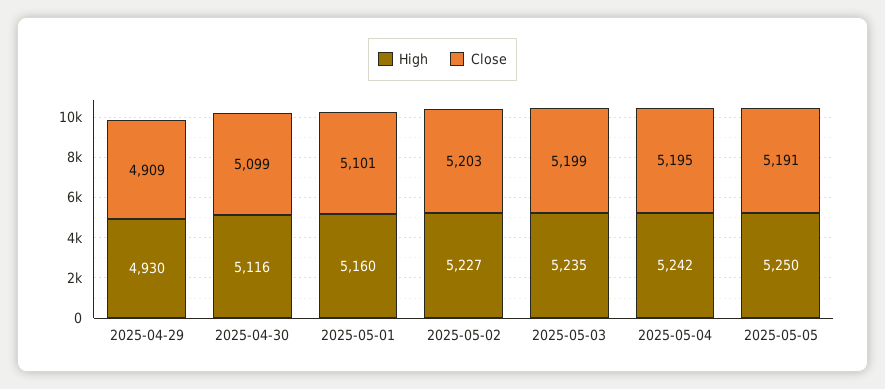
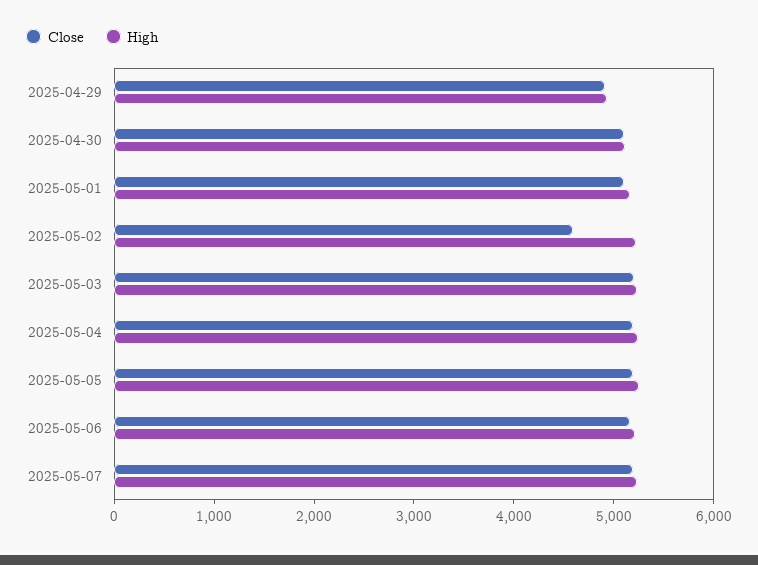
Close, 2025-05-02: 5203 -> 4600
Close, 2025-05-06: none -> 5200
High, 2025-05-06: none -> 5200
Close, 2025-05-07: none -> 5200
High, 2025-05-07: none -> 5200

